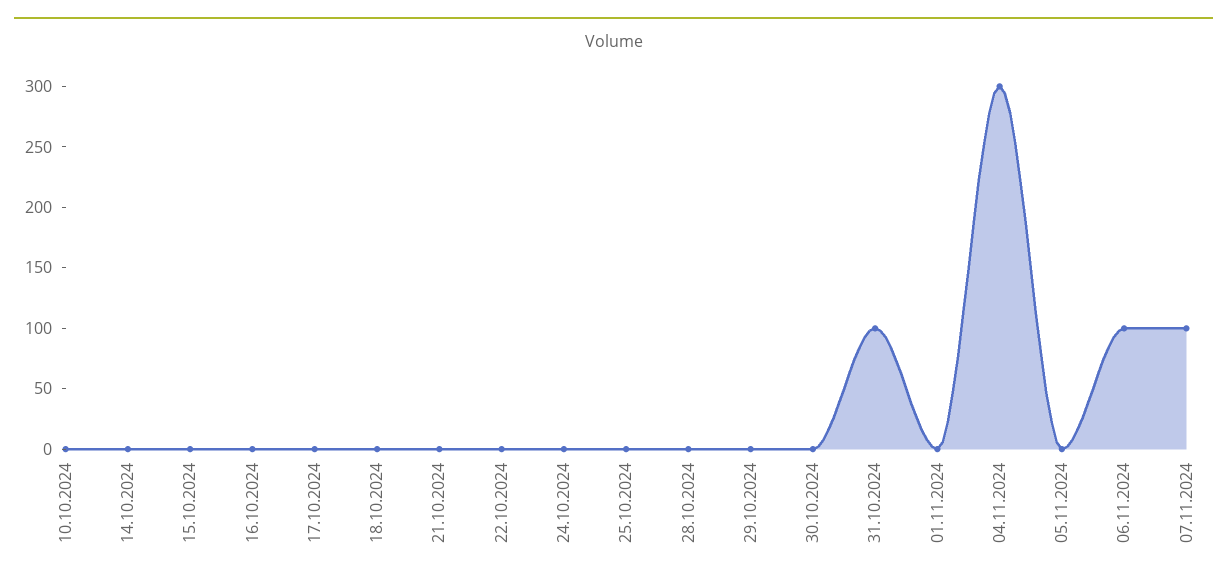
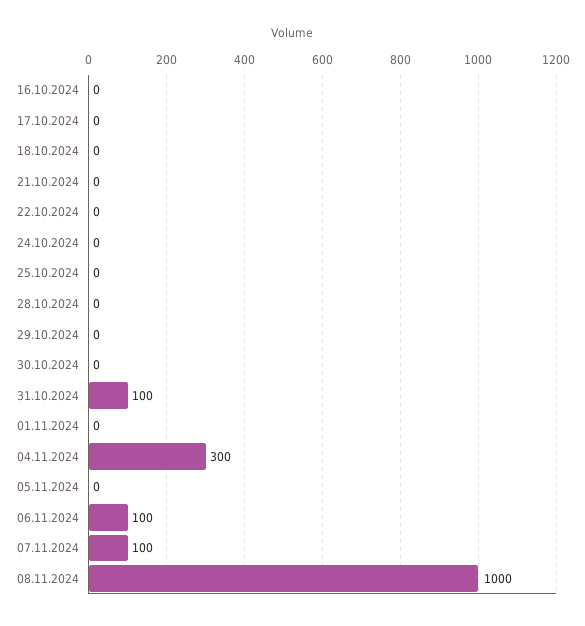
10.10.2024: 0 -> none
14.10.2024: 0 -> none
15.10.2024: 0 -> none
08.11.2024: none -> 1000

